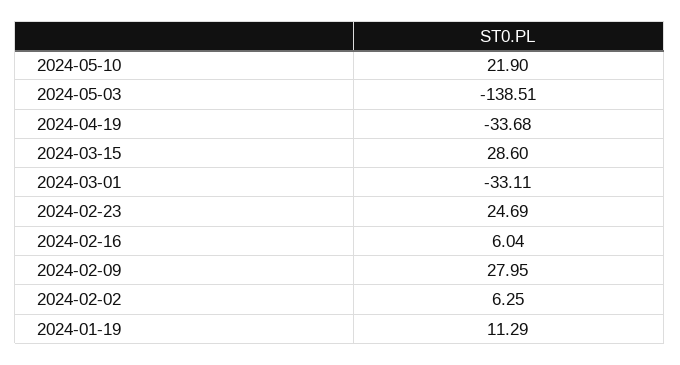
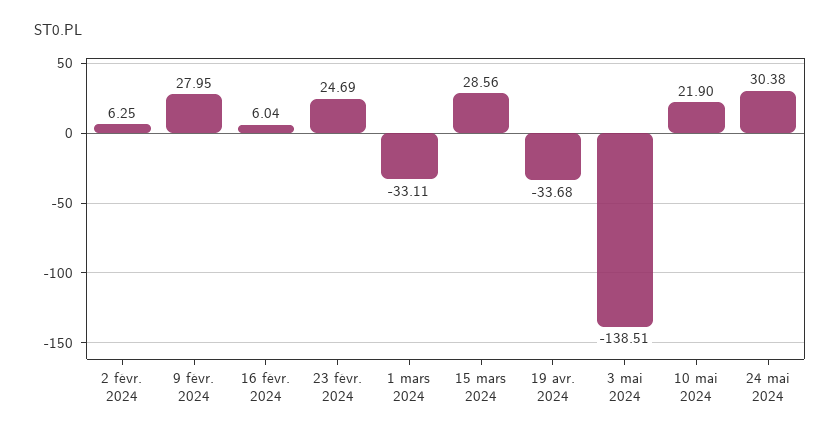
2024-03-15: 28.6 -> 28.56
2024-01-19: 11.29 -> none
24 mai 2024: none -> 30.38

